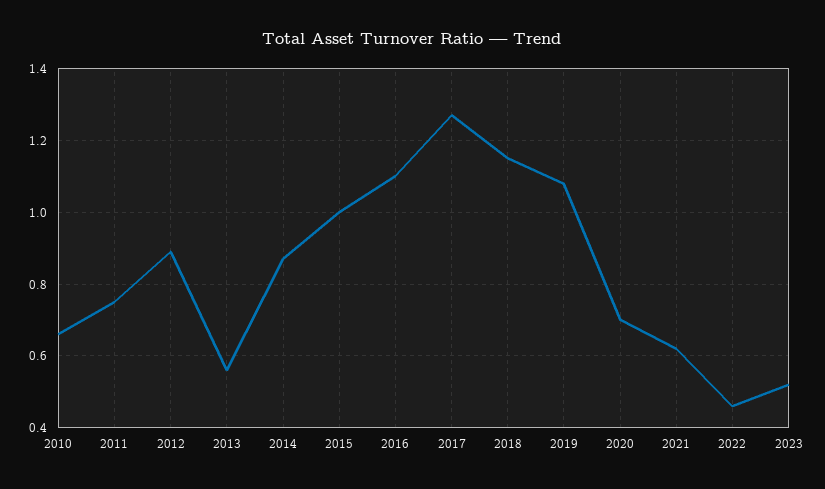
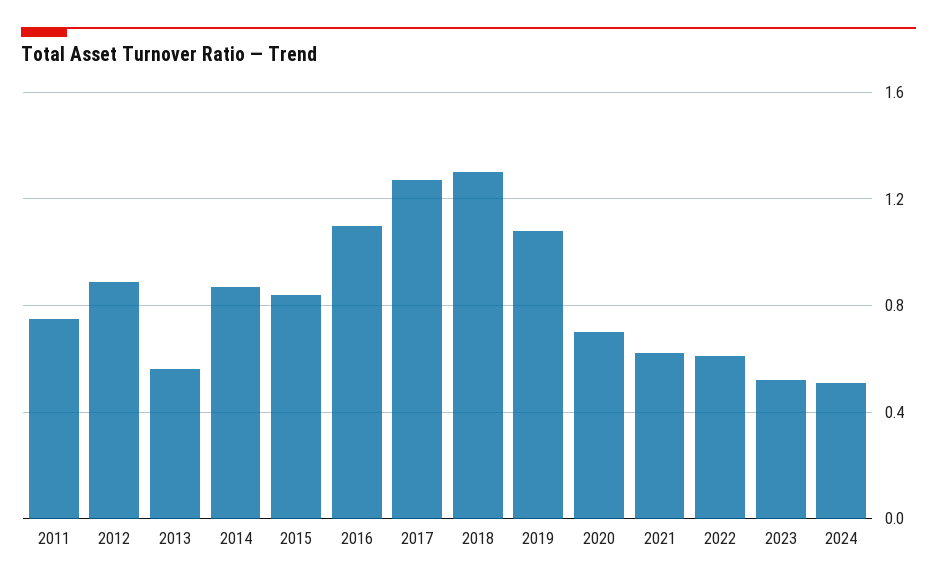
2010: 0.65 -> none
2015: 1 -> 0.85
2018: 1.15 -> 1.3
2022: 0.45 -> 0.6
2024: none -> 0.5

